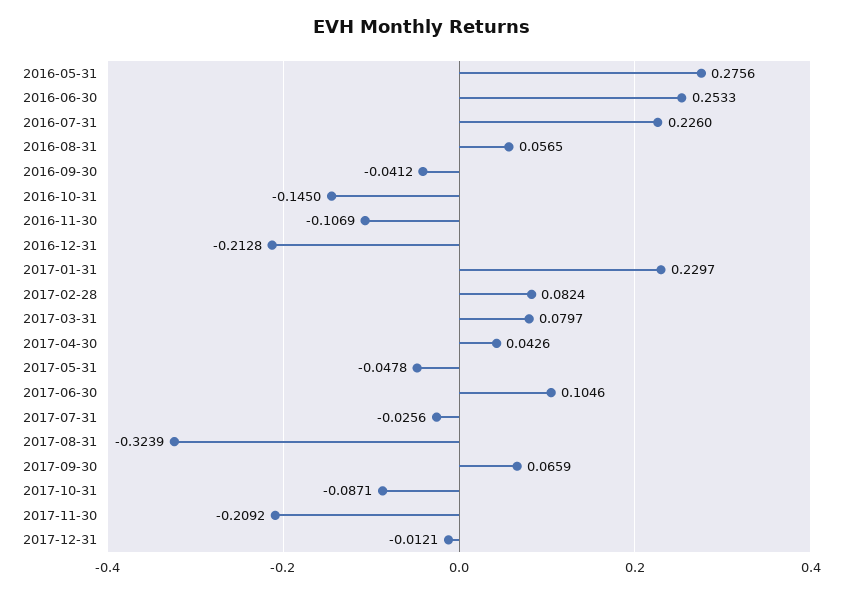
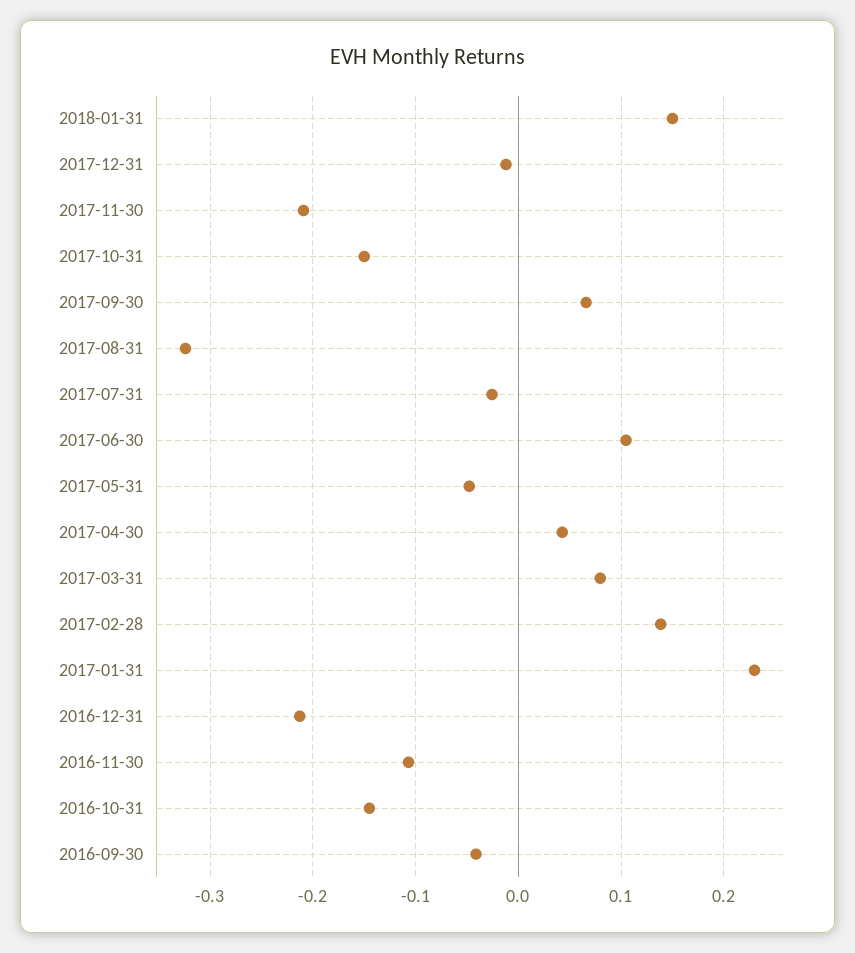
2016-05-31: 0.2756 -> none
2016-06-30: 0.2533 -> none
2016-07-31: 0.226 -> none
2016-08-31: 0.0565 -> none
2017-02-28: 0.0824 -> 0.14
2017-10-31: -0.0871 -> -0.15
2018-01-31: none -> 0.15

